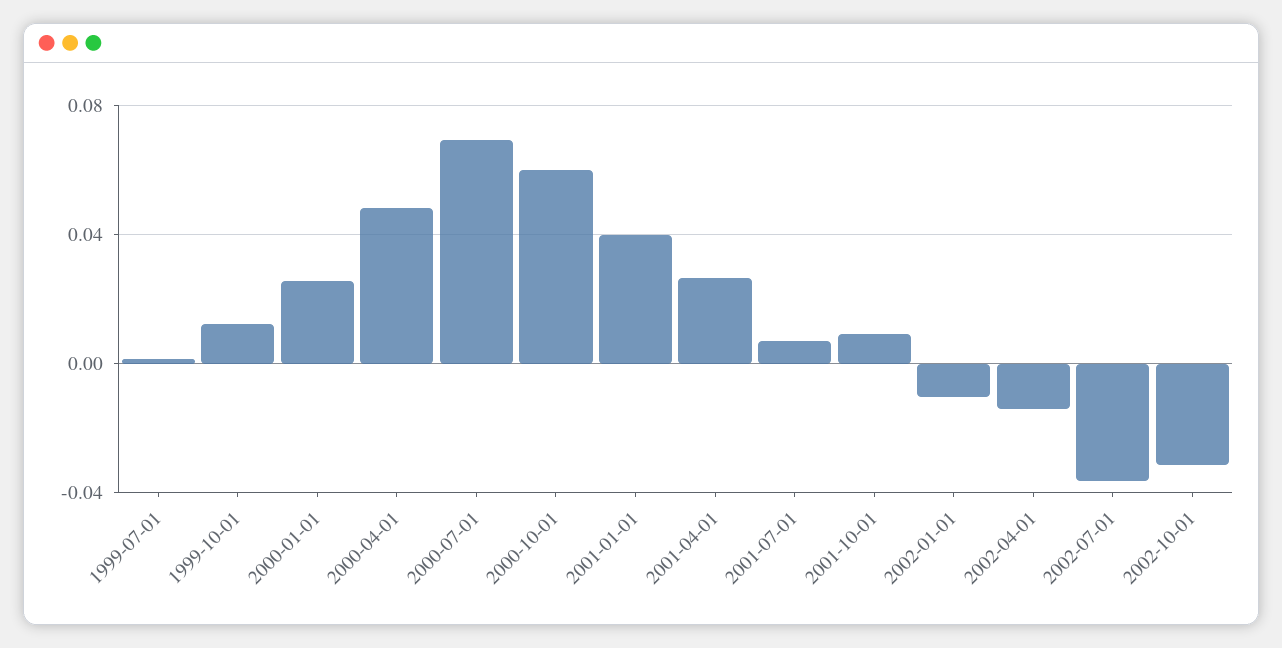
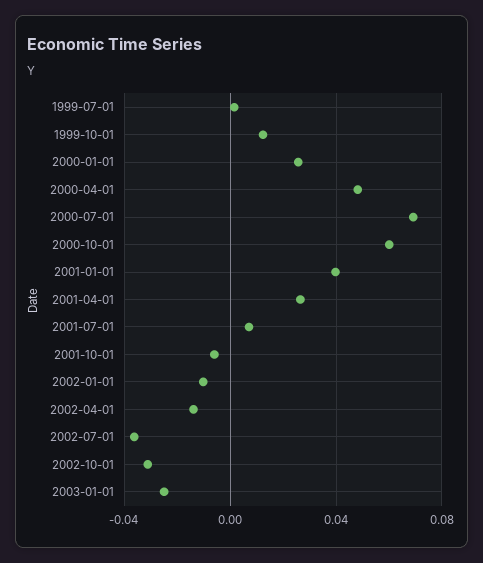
2001-10-01: 0.01 -> -0.005
2003-01-01: none -> -0.025

